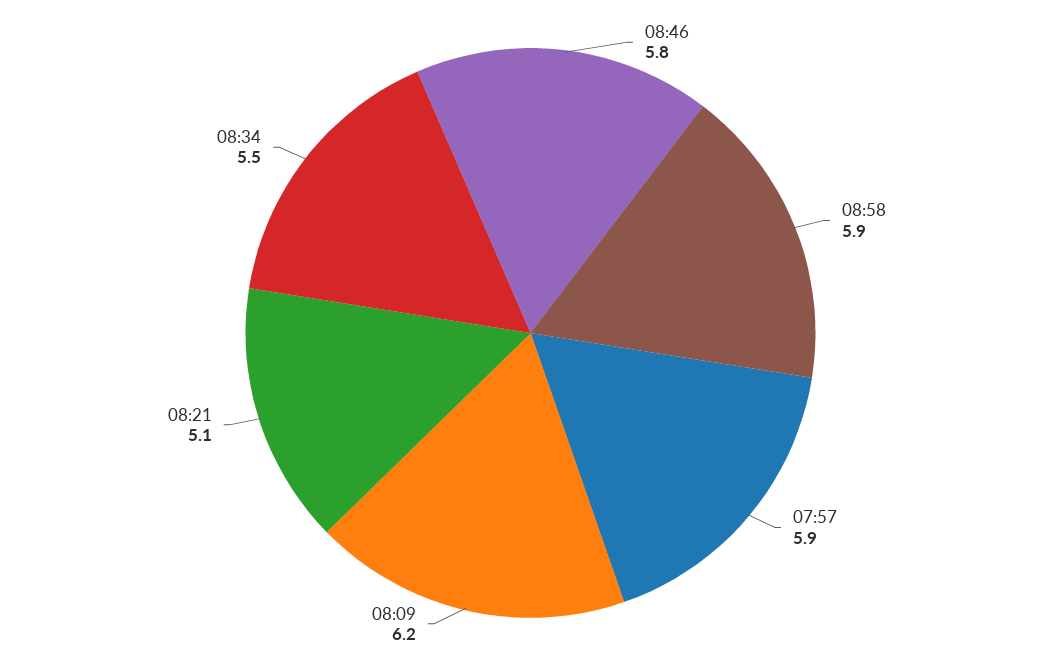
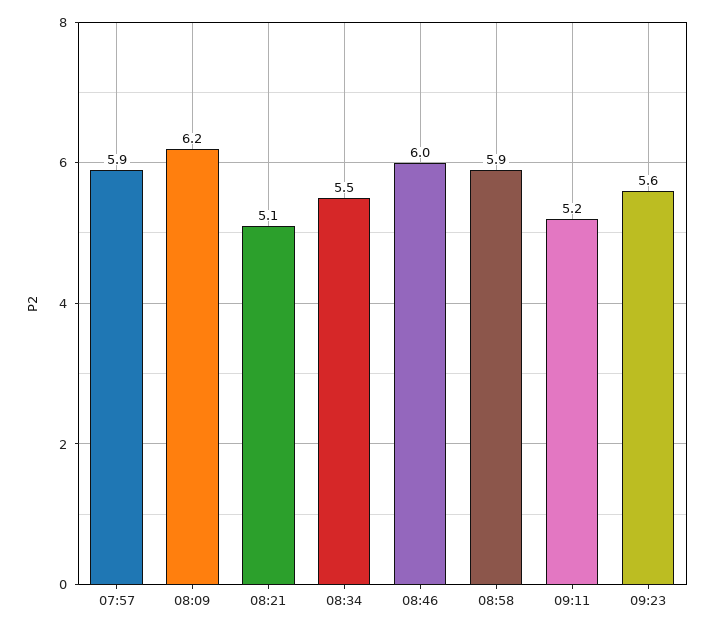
08:46: 5.8 -> 6
09:11: none -> 5.2
09:23: none -> 5.6

